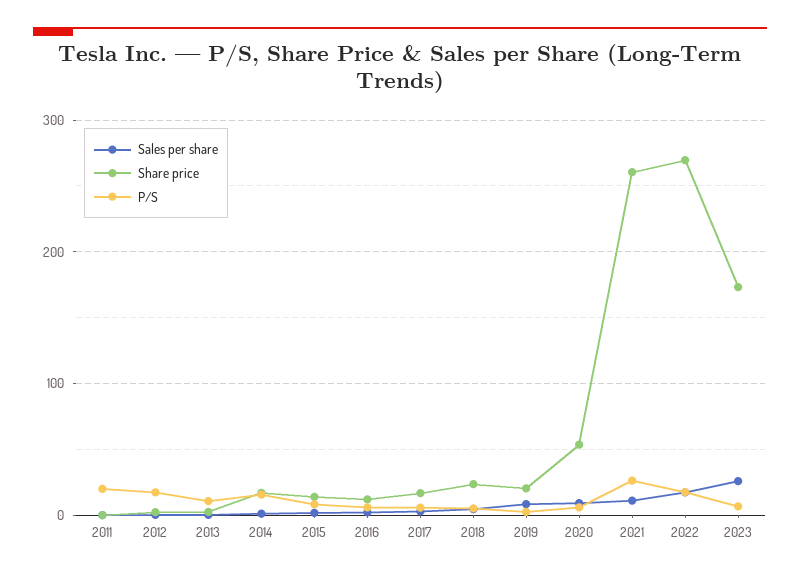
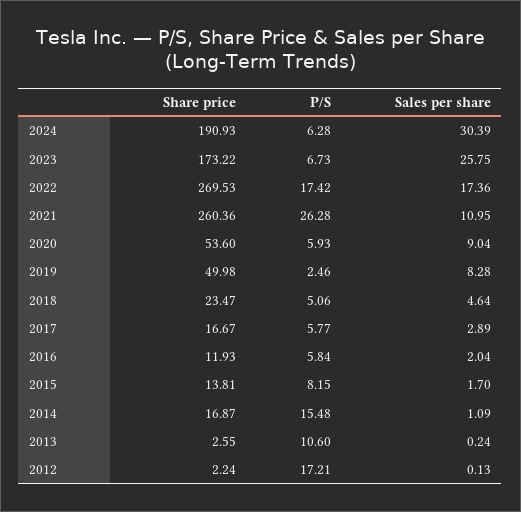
Sales per share, 2011: 0 -> none
Share price, 2011: 0 -> none
P/S, 2011: 20 -> none
Share price, 2019: 20 -> 49.98
Share price, 2024: none -> 190.93
P/S, 2024: none -> 6.28
Sales per share, 2024: none -> 30.39

